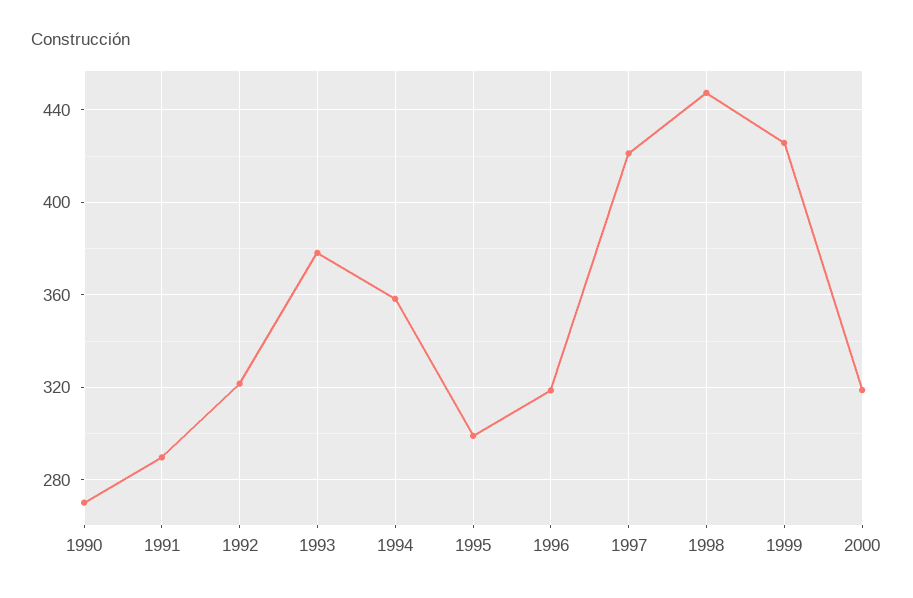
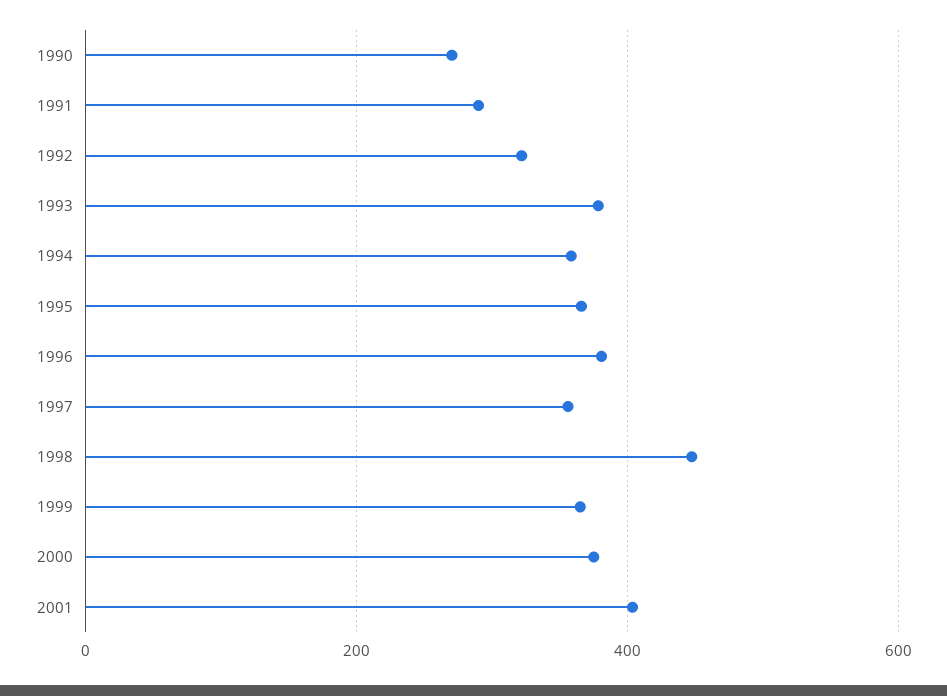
1995: 300 -> 360
1996: 320 -> 380
1997: 420 -> 360
1999: 425 -> 360
2000: 320 -> 380
2001: none -> 400

